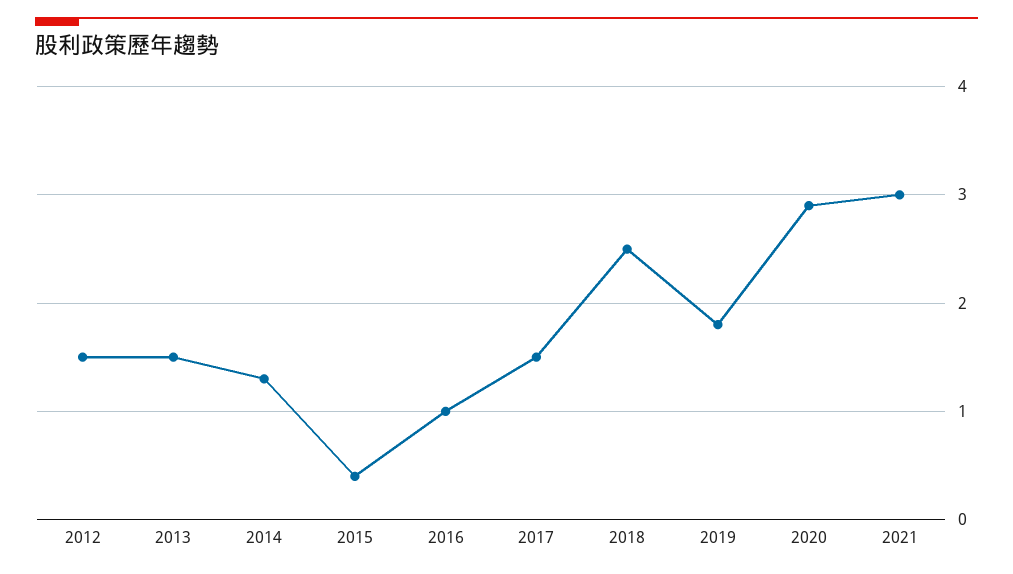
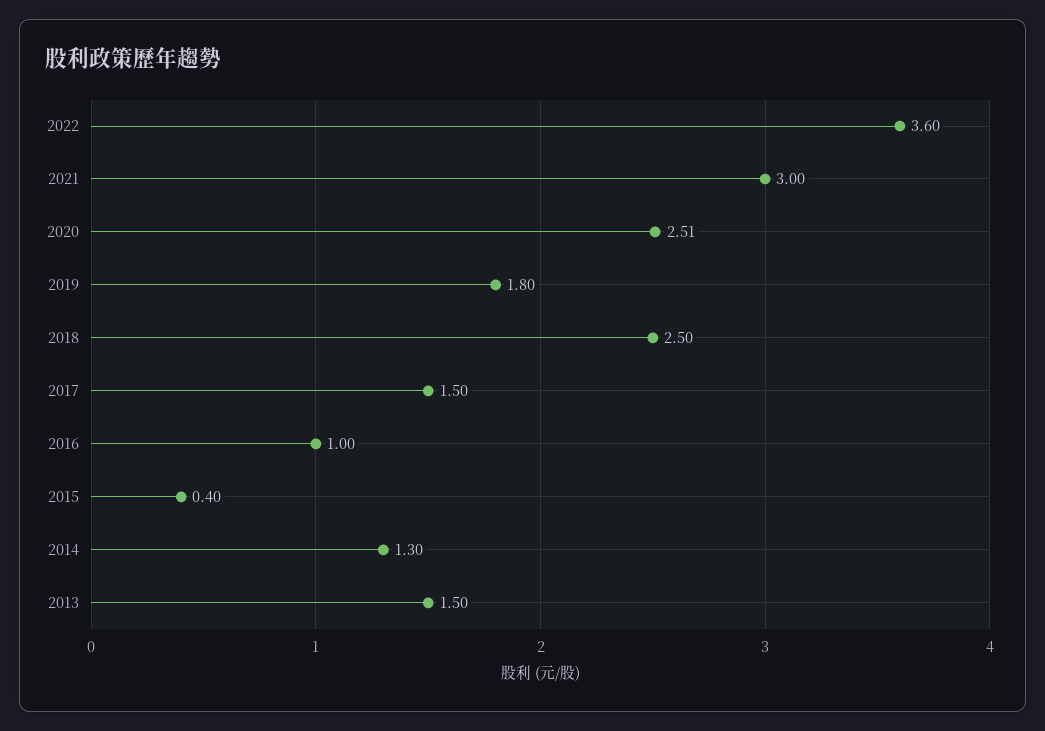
2012: 1.5 -> none
2020: 2.9 -> 2.51
2022: none -> 3.6

